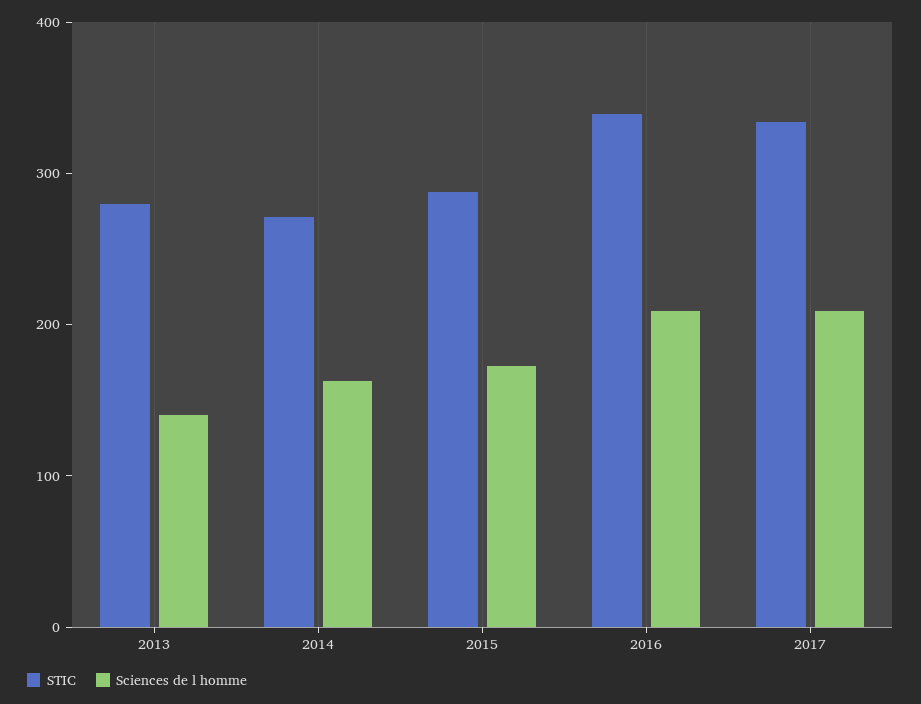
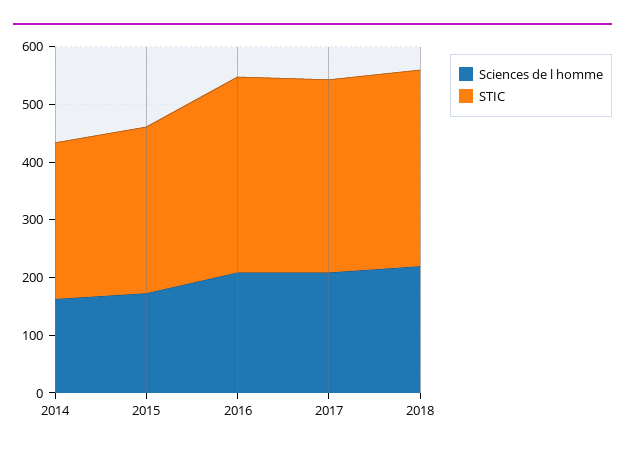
STIC, 2013: 280 -> none
Sciences de l homme, 2013: 140 -> none
Sciences de l homme, 2018: none -> 220
STIC, 2018: none -> 340

